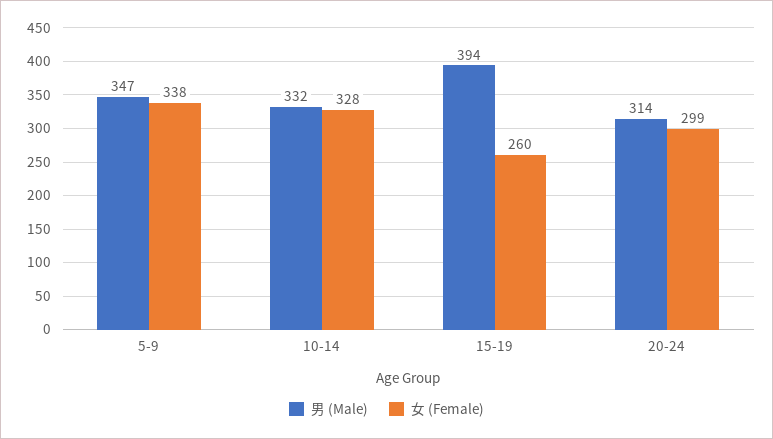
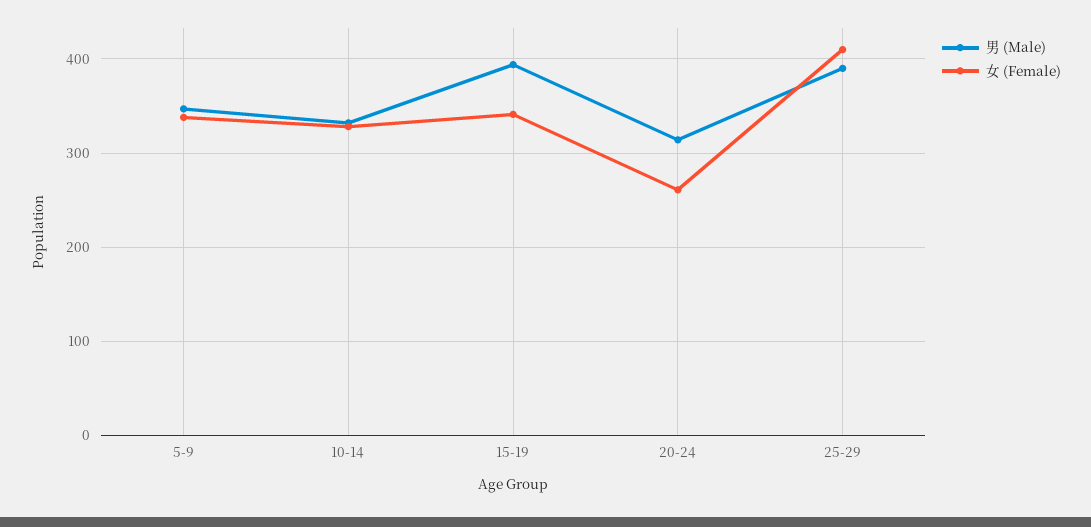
女 (Female), 15-19: 260 -> 340
女 (Female), 20-24: 299 -> 260
男 (Male), 25-29: none -> 390
女 (Female), 25-29: none -> 410

